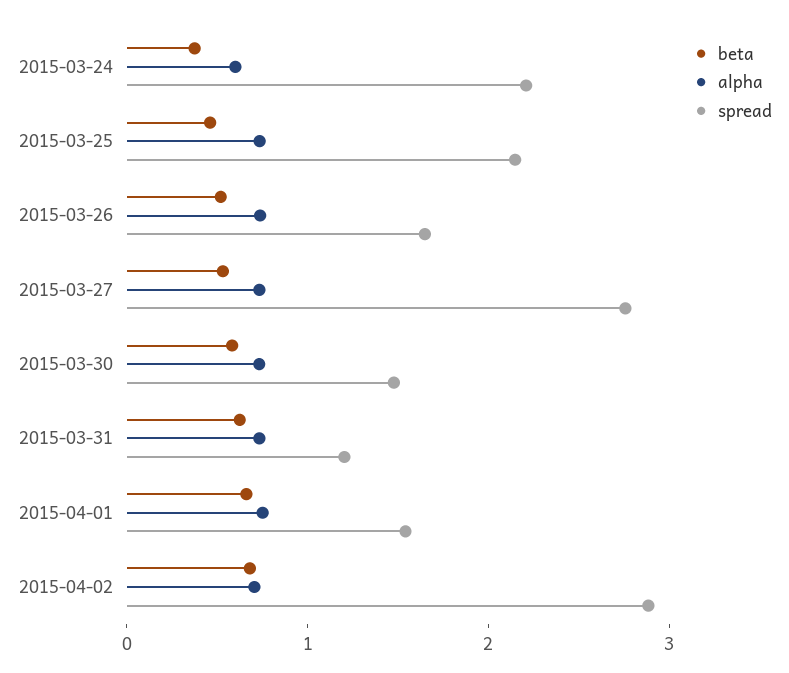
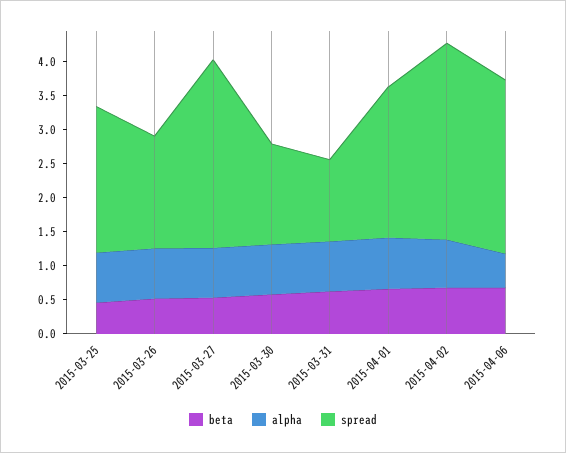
beta, 2015-03-24: 0.4 -> none
alpha, 2015-03-24: 0.6 -> none
spread, 2015-03-24: 2.2 -> none
spread, 2015-04-01: 1.6 -> 2.25
beta, 2015-04-06: none -> 0.75
alpha, 2015-04-06: none -> 0.5
spread, 2015-04-06: none -> 2.5

